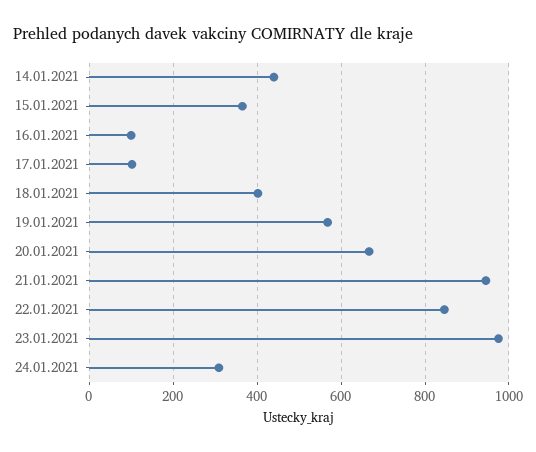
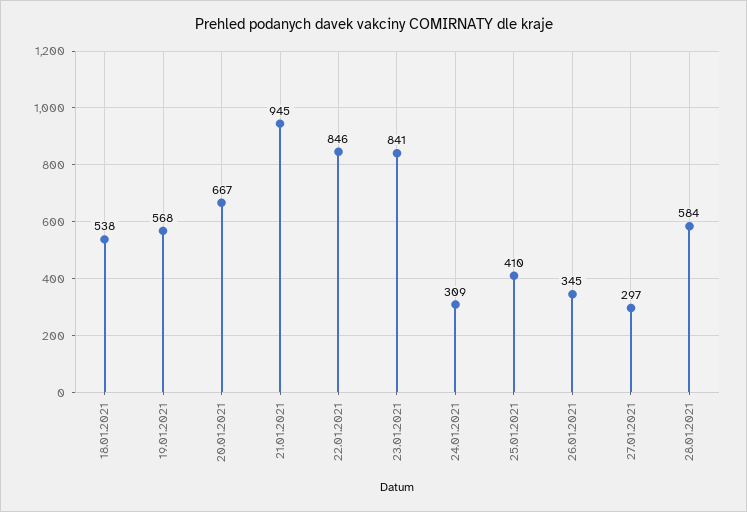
14.01.2021: 440 -> none
15.01.2021: 360 -> none
16.01.2021: 100 -> none
17.01.2021: 100 -> none
18.01.2021: 400 -> 538
23.01.2021: 980 -> 841
25.01.2021: none -> 410
26.01.2021: none -> 345
27.01.2021: none -> 297
28.01.2021: none -> 584

